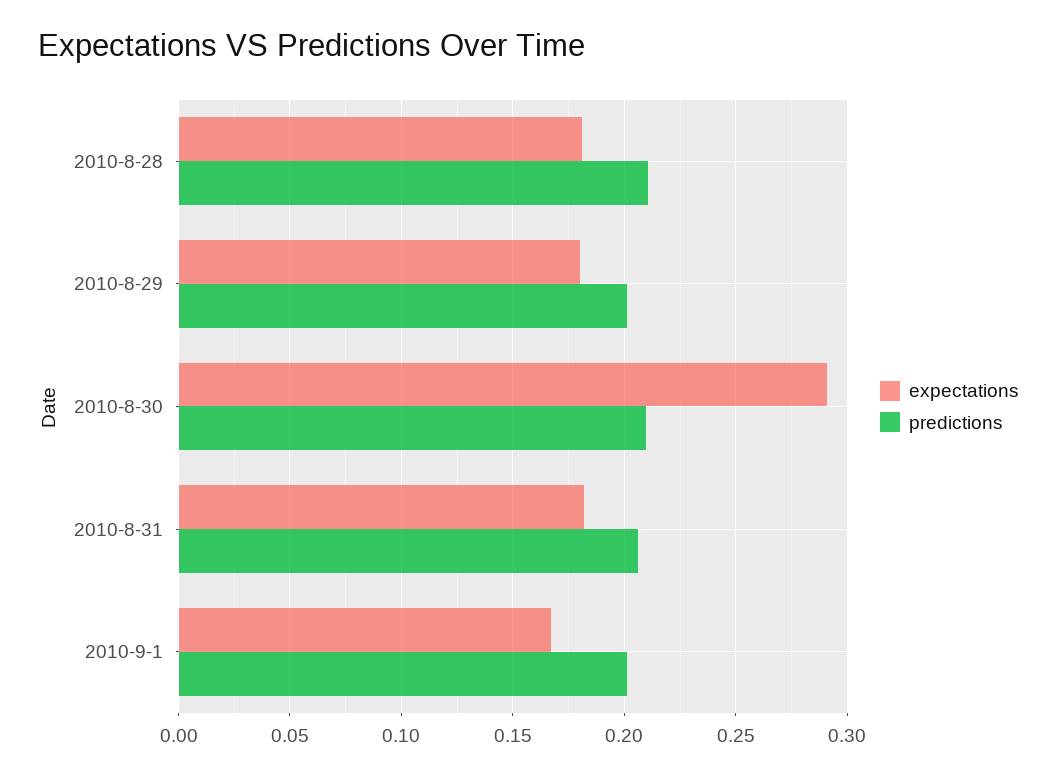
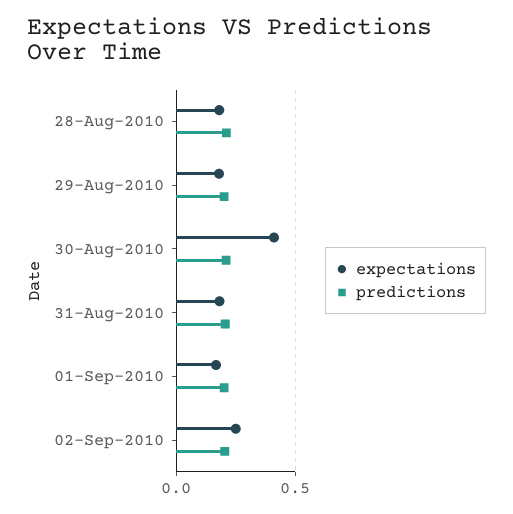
expectations, 2010-8-30: 0.29 -> 0.4
expectations, 02-Sep-2010: none -> 0.25
predictions, 02-Sep-2010: none -> 0.2

